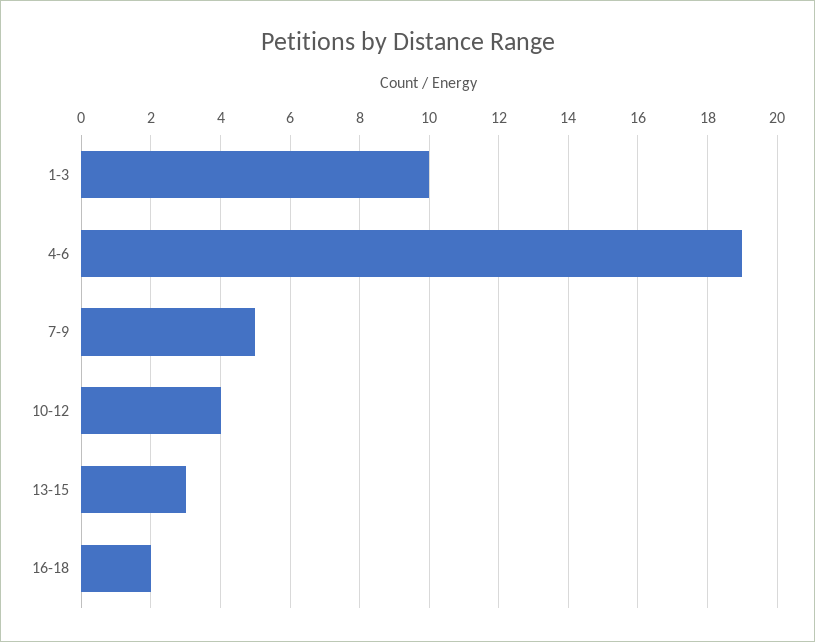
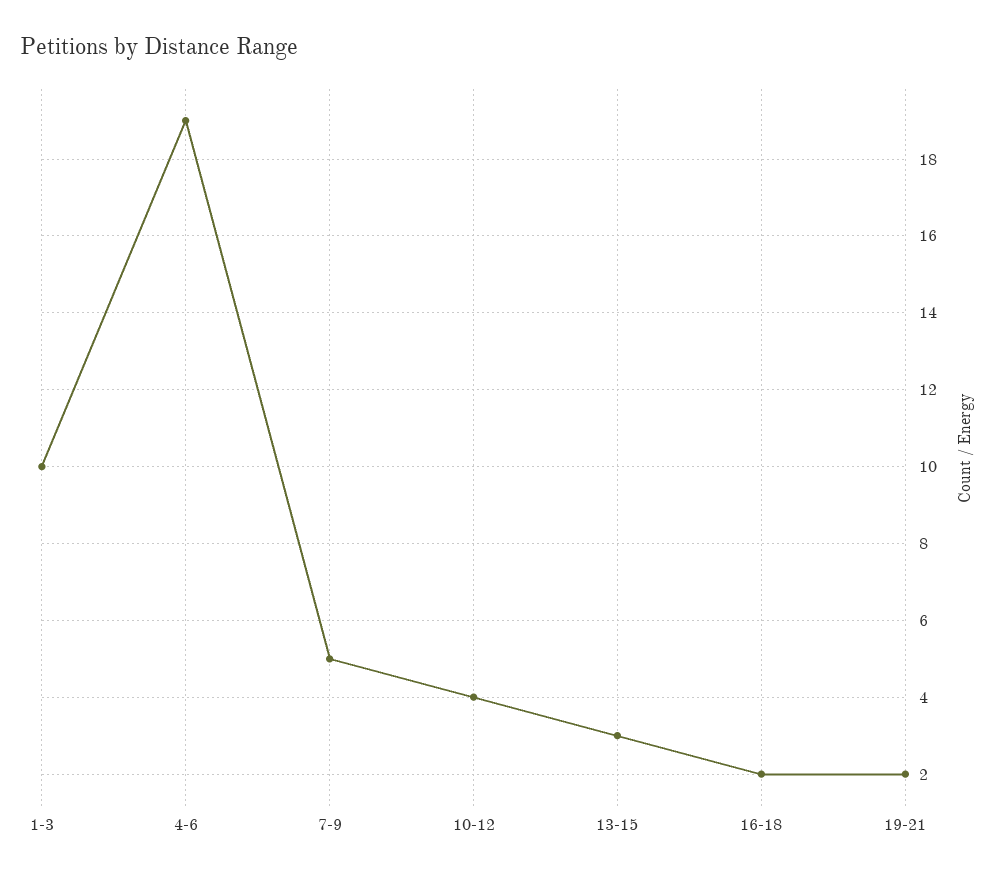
19-21: none -> 2

